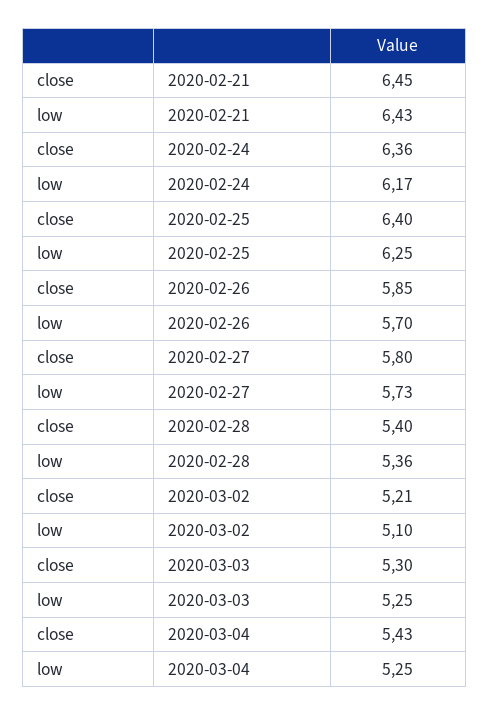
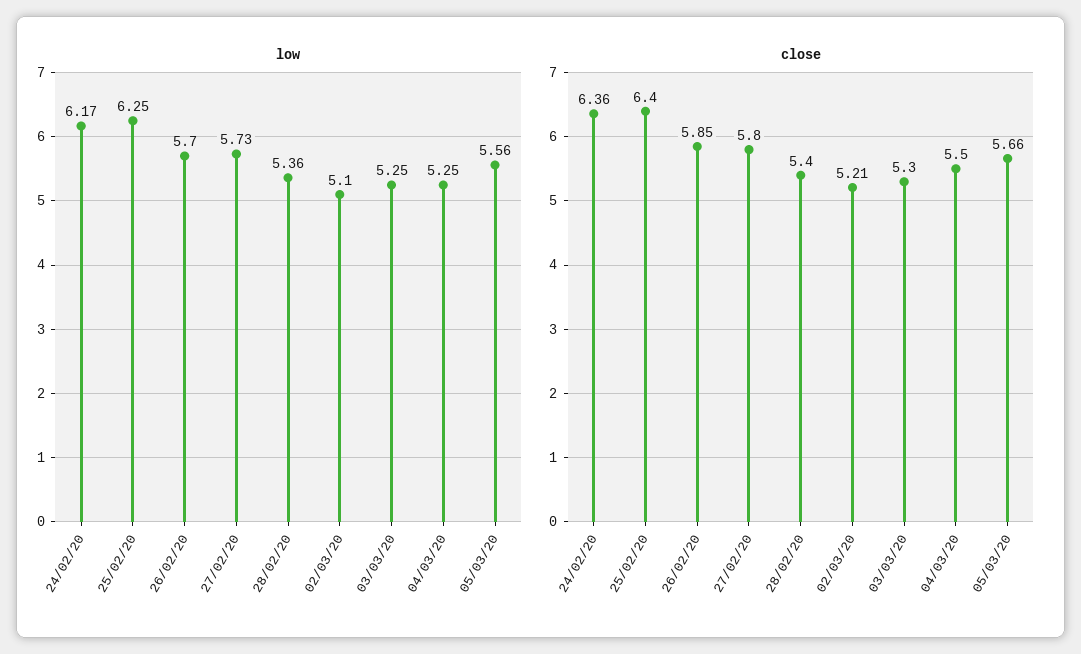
close, 2020-02-21: 6.45 -> none
low, 2020-02-21: 6.43 -> none
close, 2020-03-04: 5.43 -> 5.5
low, 05/03/20: none -> 5.56
close, 05/03/20: none -> 5.66

